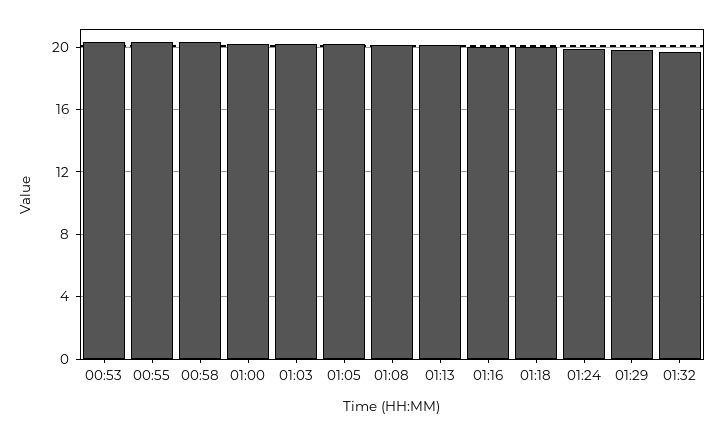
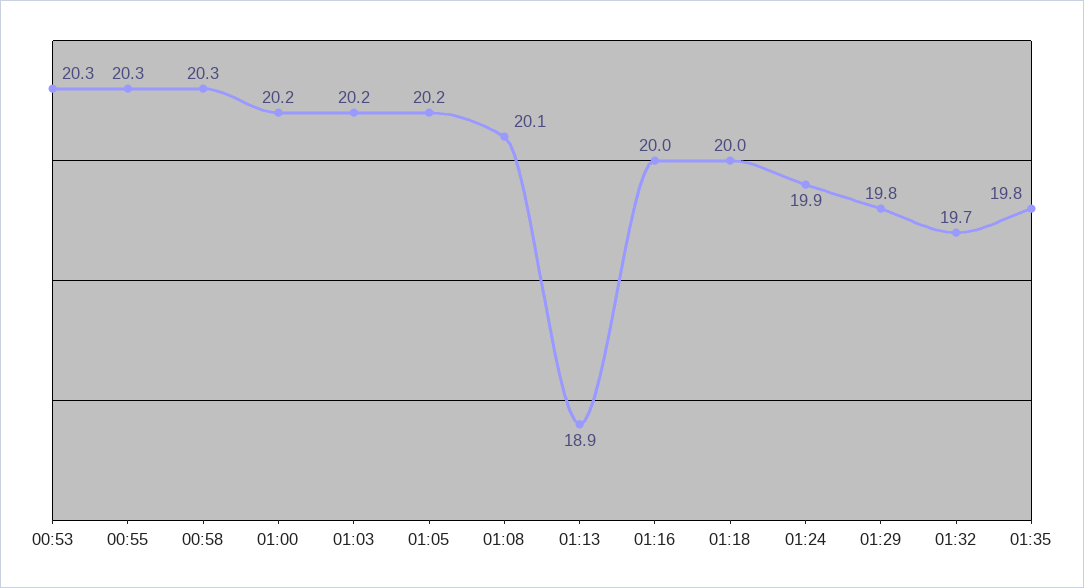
01:13: 20 -> 18.9
01:35: none -> 19.8

